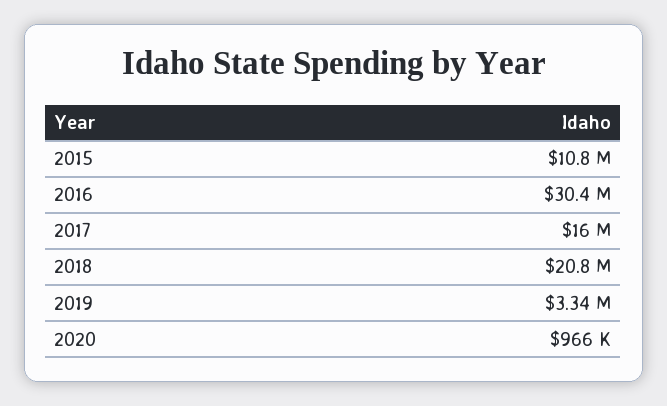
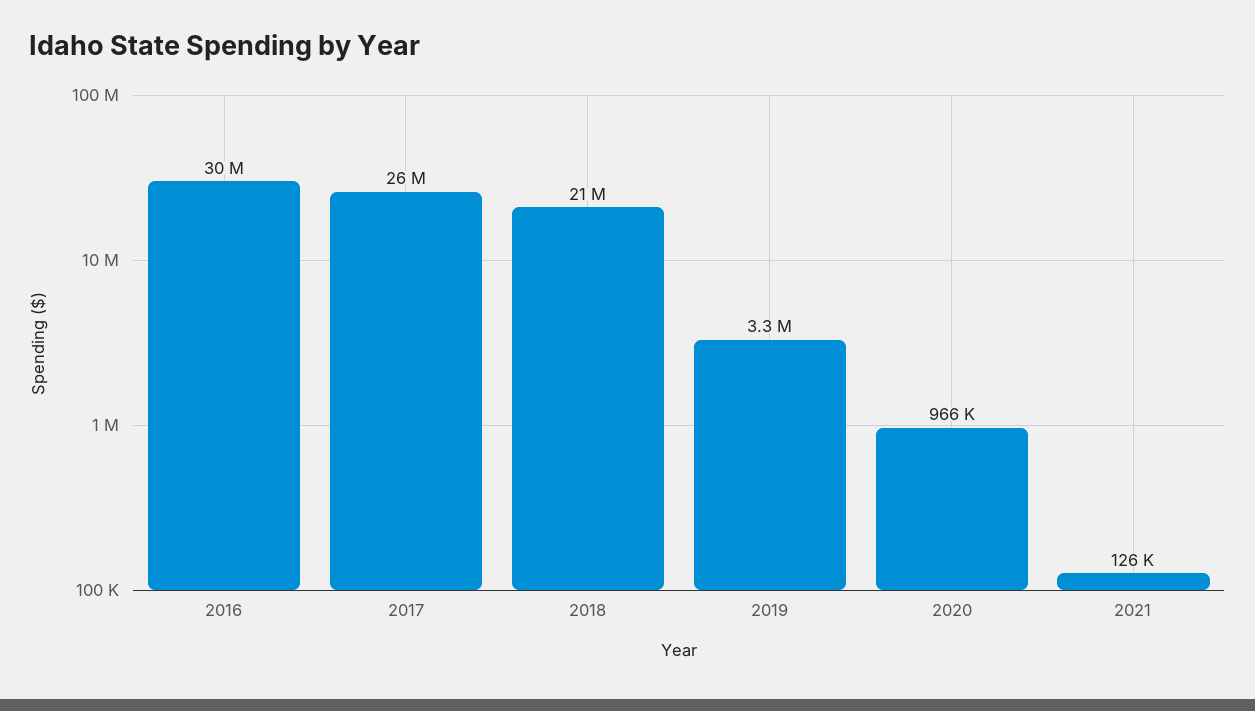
2015: 10800000 -> none
2017: 16000000 -> 26000000
2021: none -> 126000

